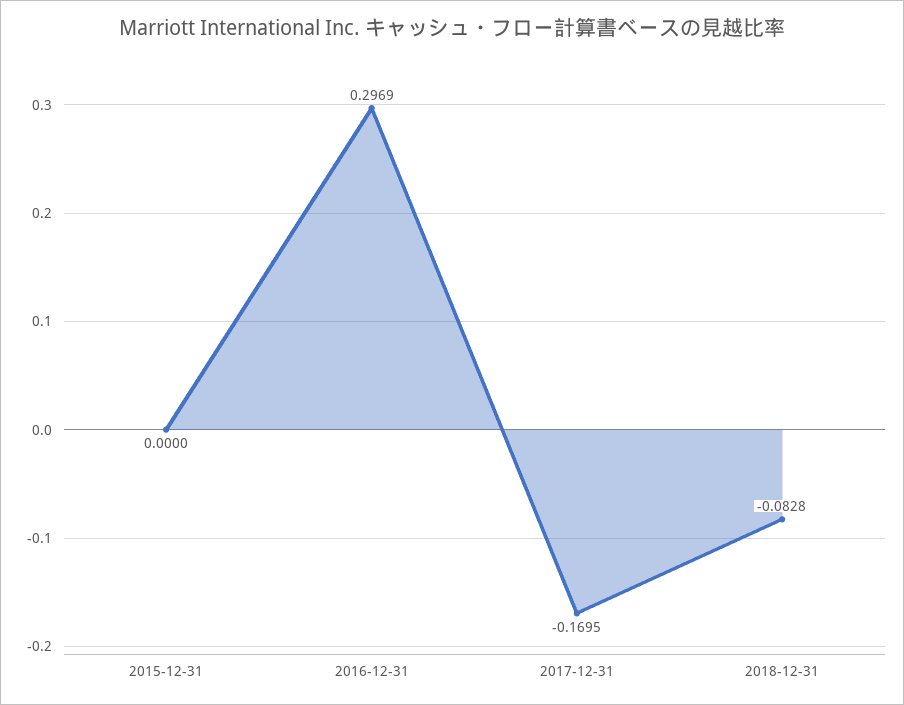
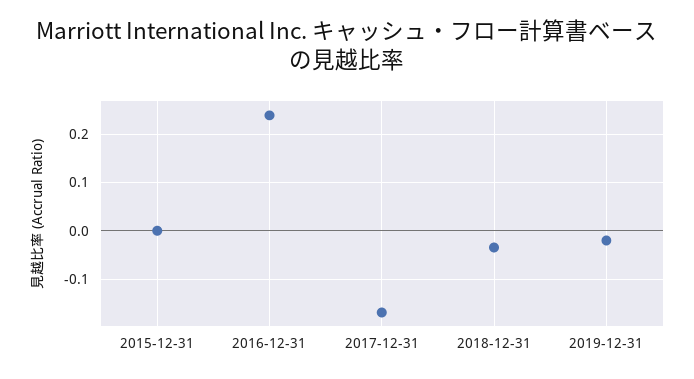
2016-12-31: 0.2969 -> 0.24
2018-12-31: -0.0828 -> -0.04
2019-12-31: none -> -0.02

